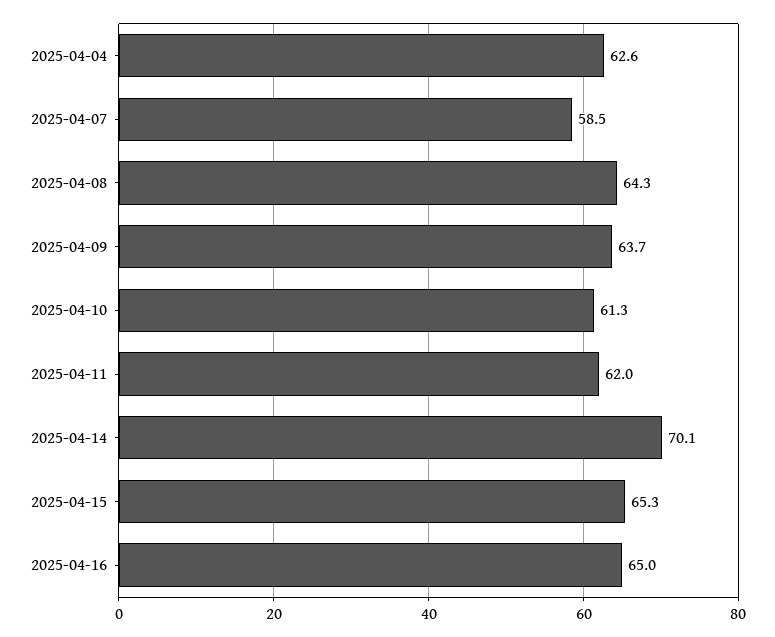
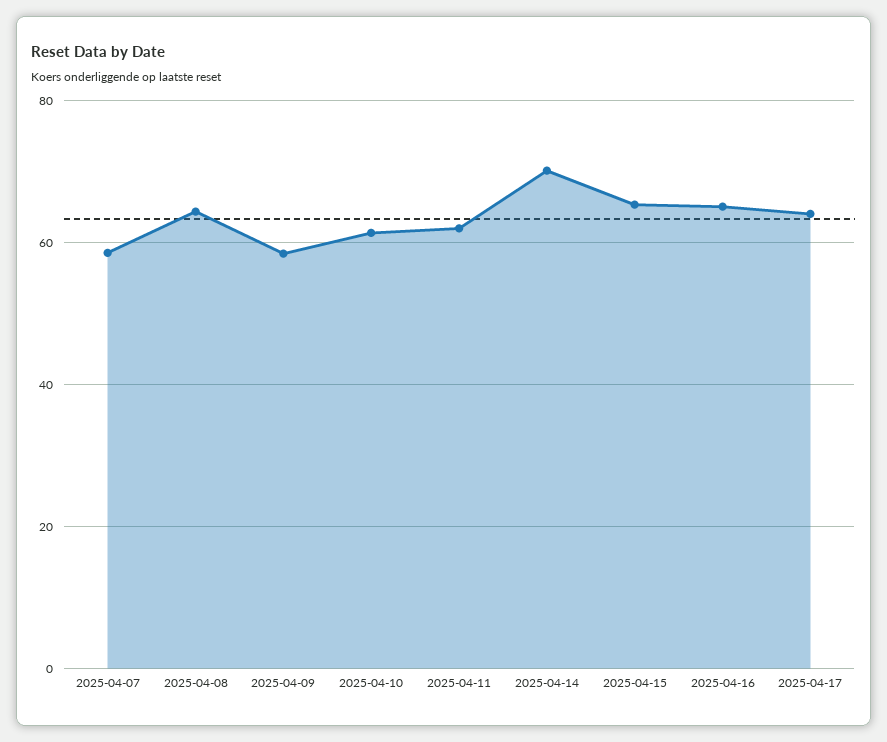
2025-04-04: 62.6 -> none
2025-04-09: 63.7 -> 58
2025-04-17: none -> 64

